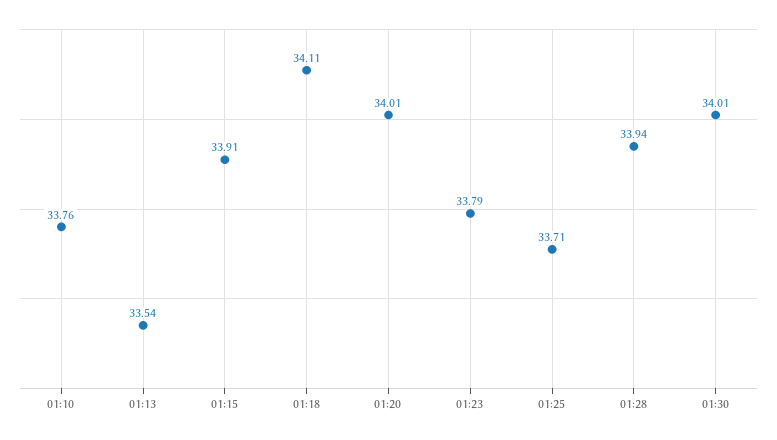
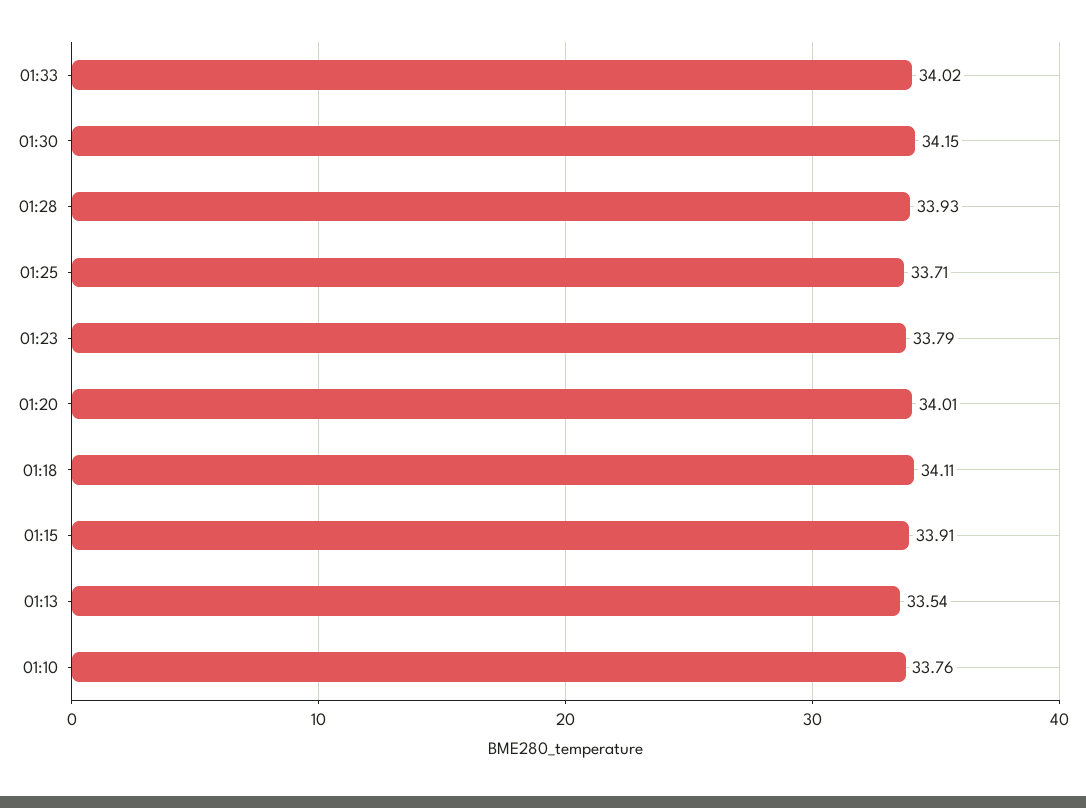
01:28: 33.94 -> 33.93
01:30: 34.01 -> 34.15
01:33: none -> 34.02

